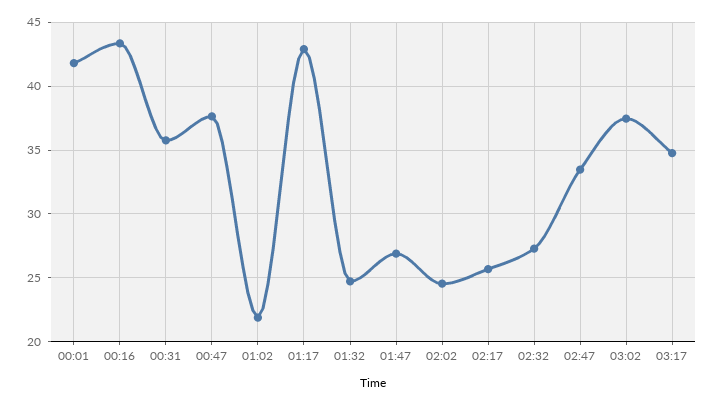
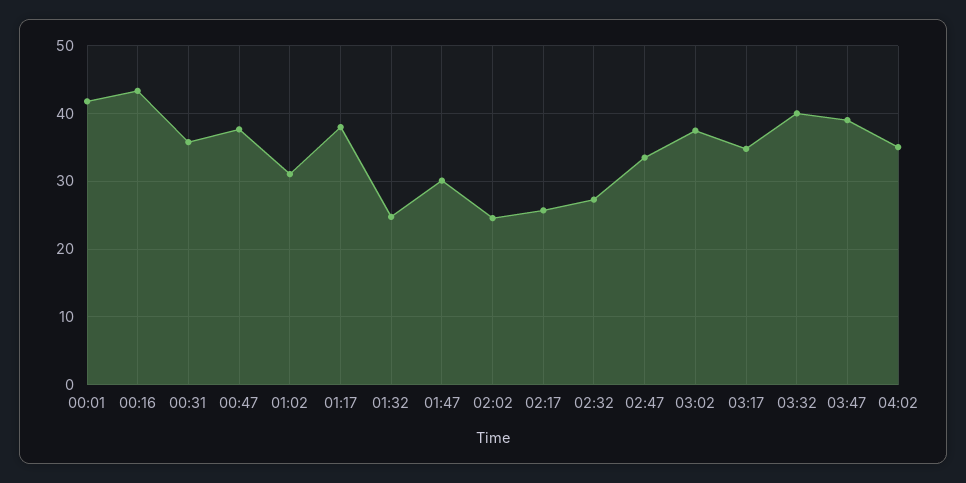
01:02: 22 -> 31
01:17: 43 -> 38
01:47: 27 -> 30
03:32: none -> 40
03:47: none -> 39
04:02: none -> 35

